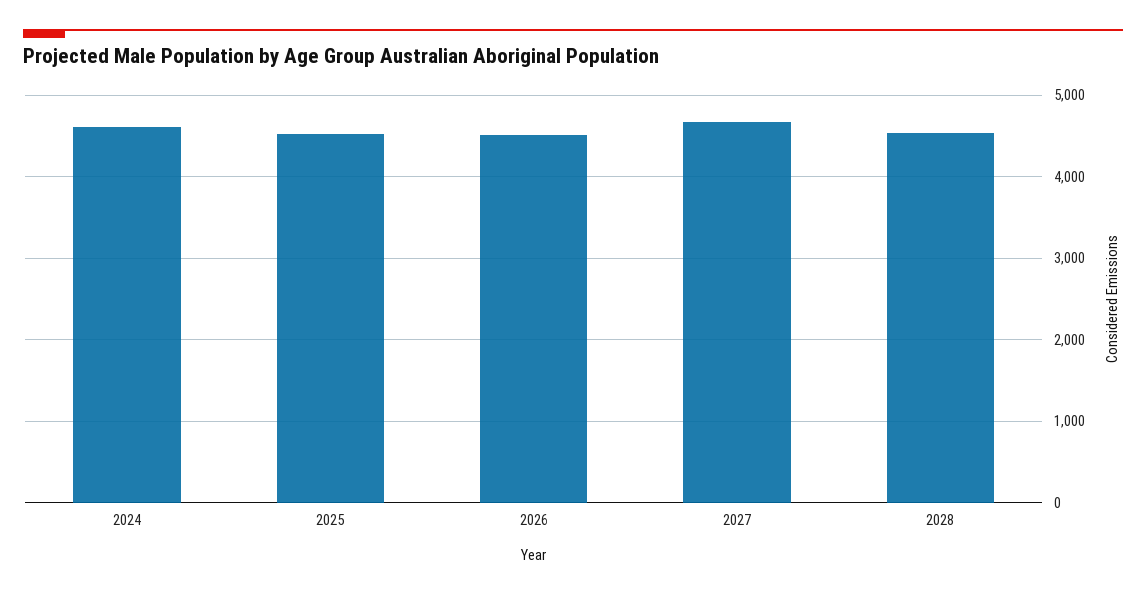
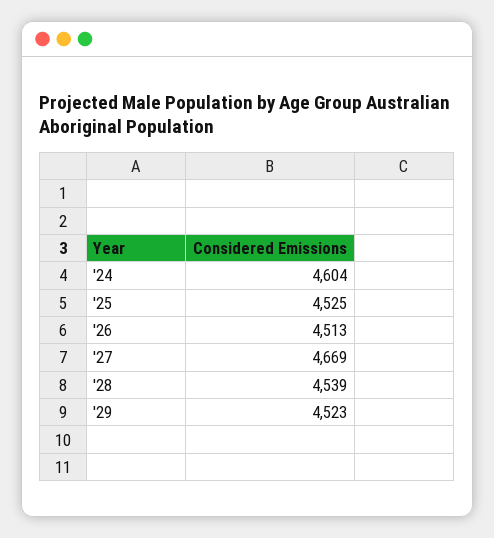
'29: none -> 4523

